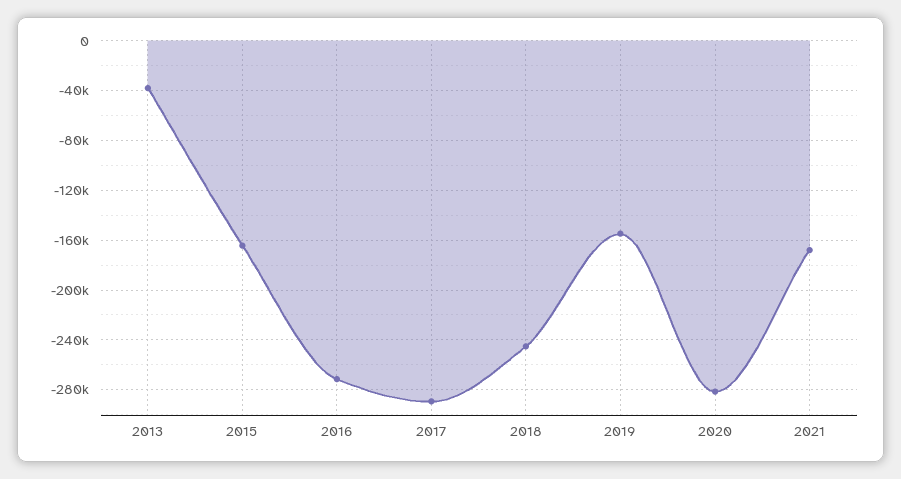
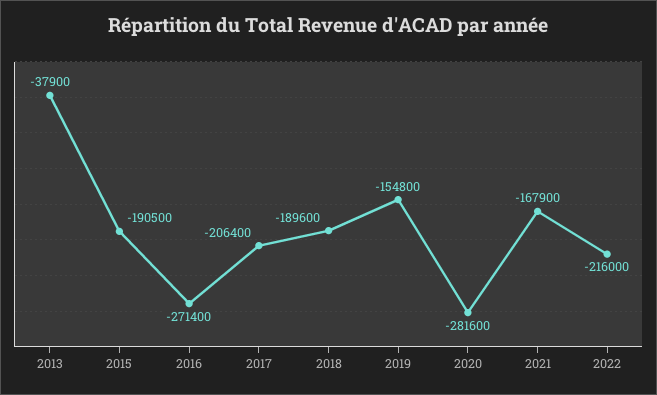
2015: -165000 -> -190500
2017: -290000 -> -206400
2018: -245000 -> -189600
2022: none -> -216000

